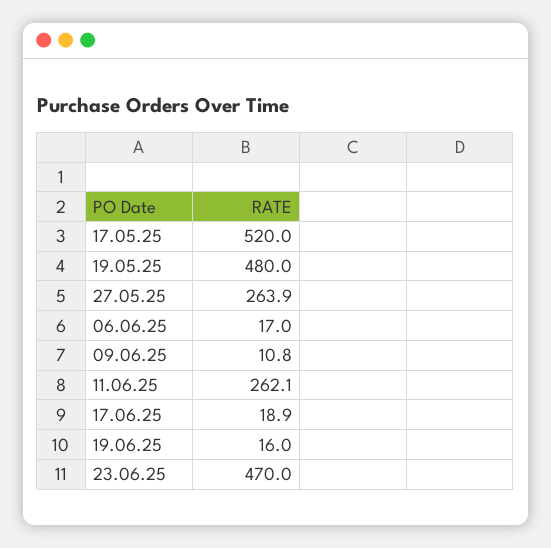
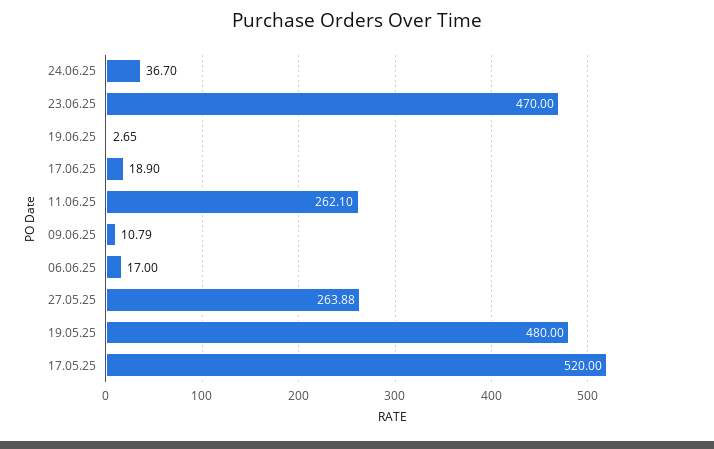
19.06.25: 16 -> 2.65
24.06.25: none -> 36.7

